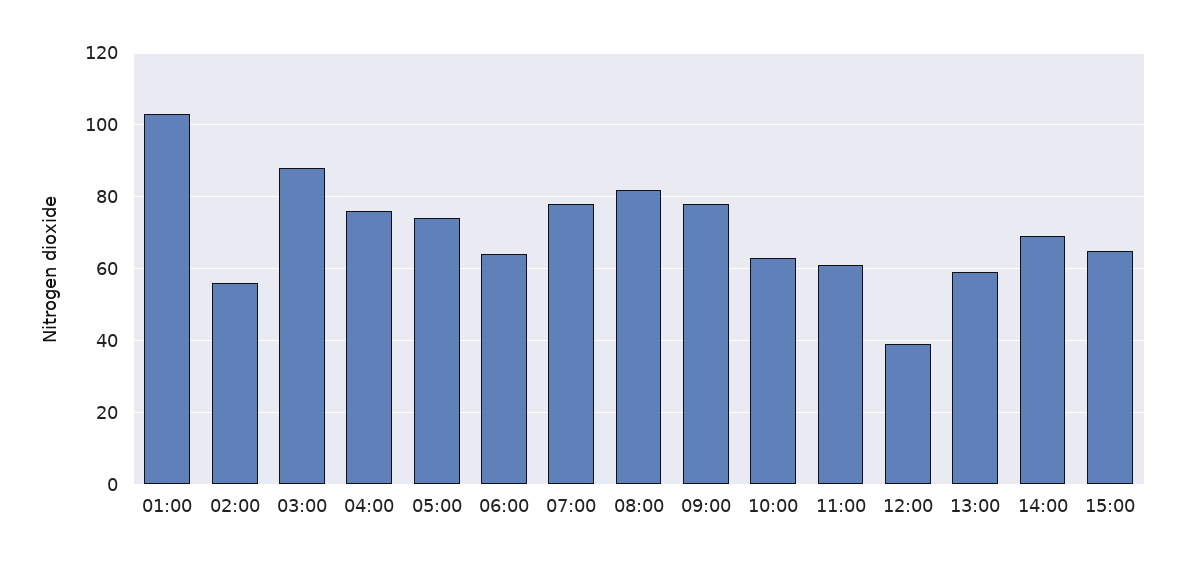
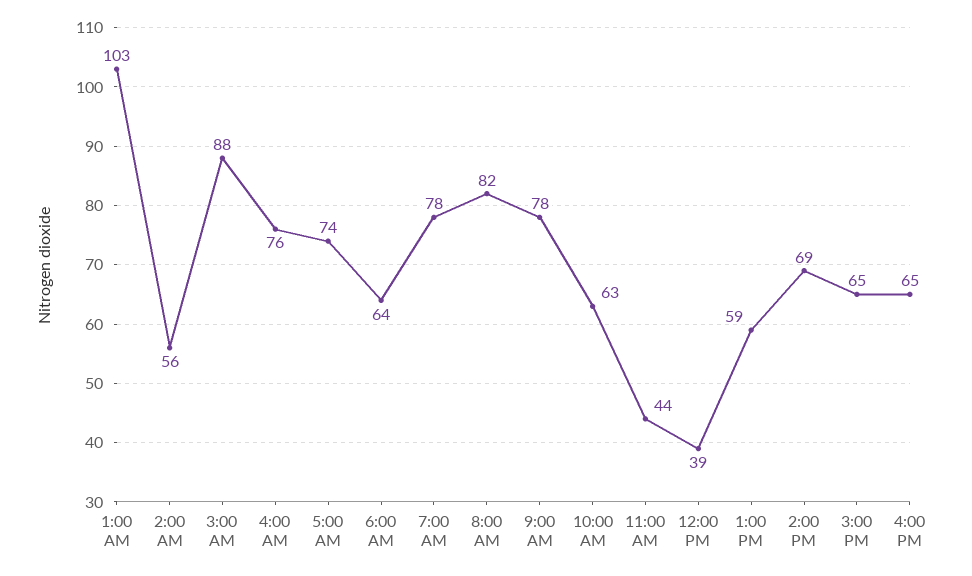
11:00: 60 -> 44
4:00 PM: none -> 65

